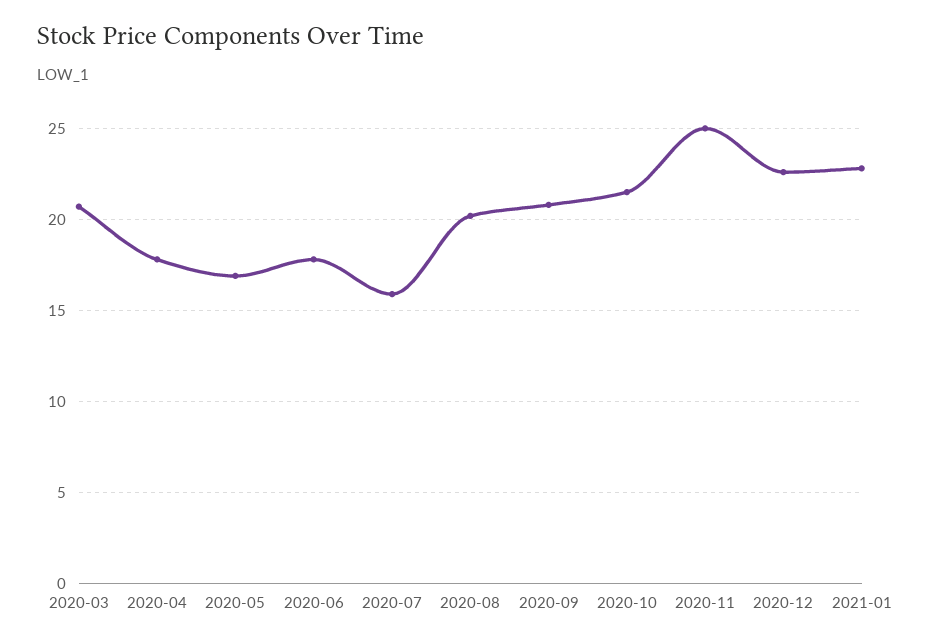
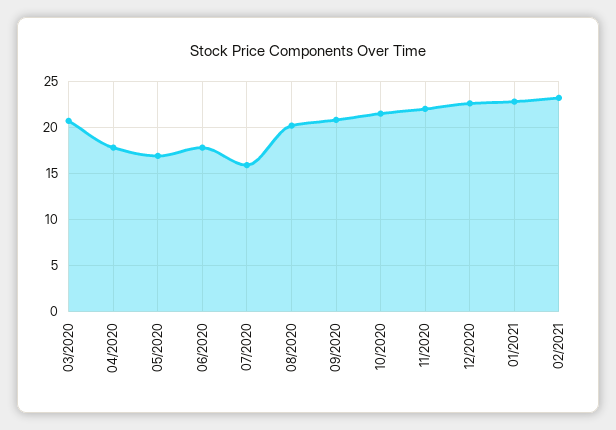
2020-11: 25 -> 22
02/2021: none -> 23

